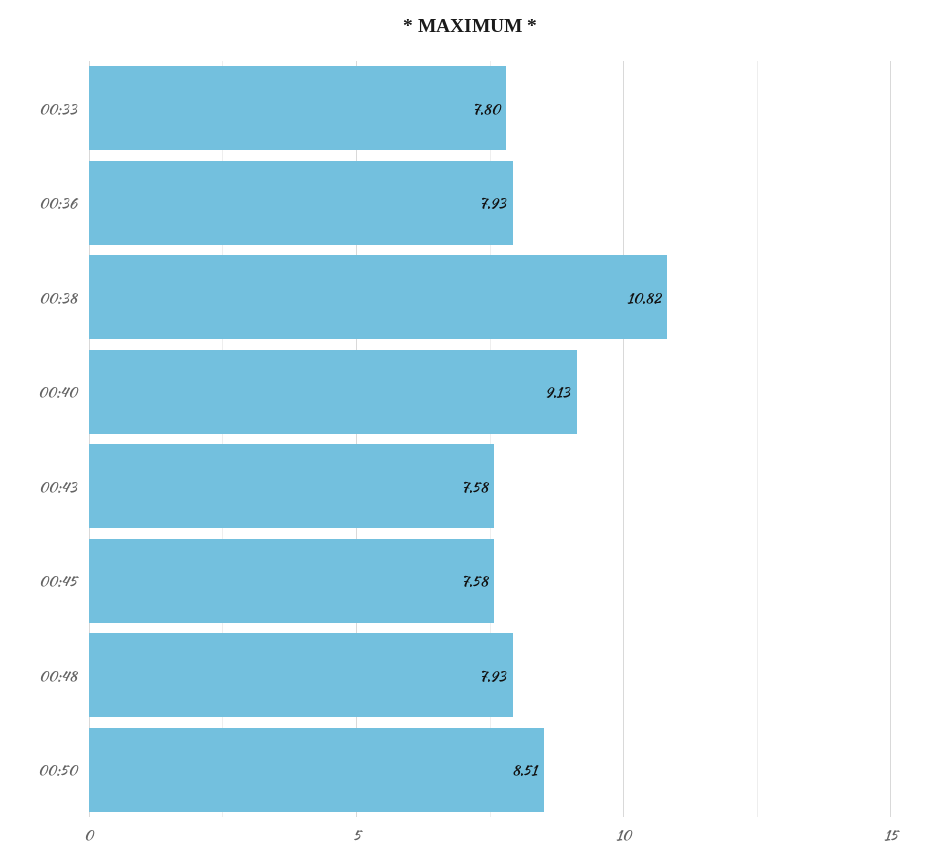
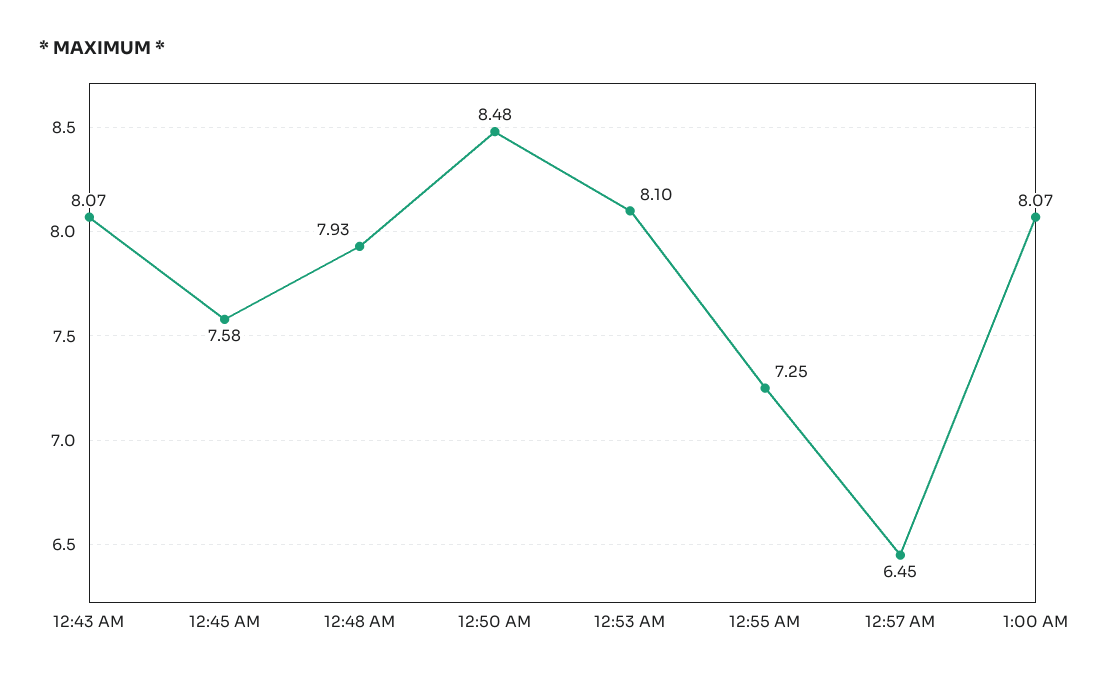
00:33: 7.8 -> none
00:36: 7.93 -> none
00:38: 10.82 -> none
00:40: 9.13 -> none
00:43: 7.58 -> 8.07
00:50: 8.51 -> 8.48
12:53 AM: none -> 8.1
12:55 AM: none -> 7.25
12:57 AM: none -> 6.45
1:00 AM: none -> 8.07

